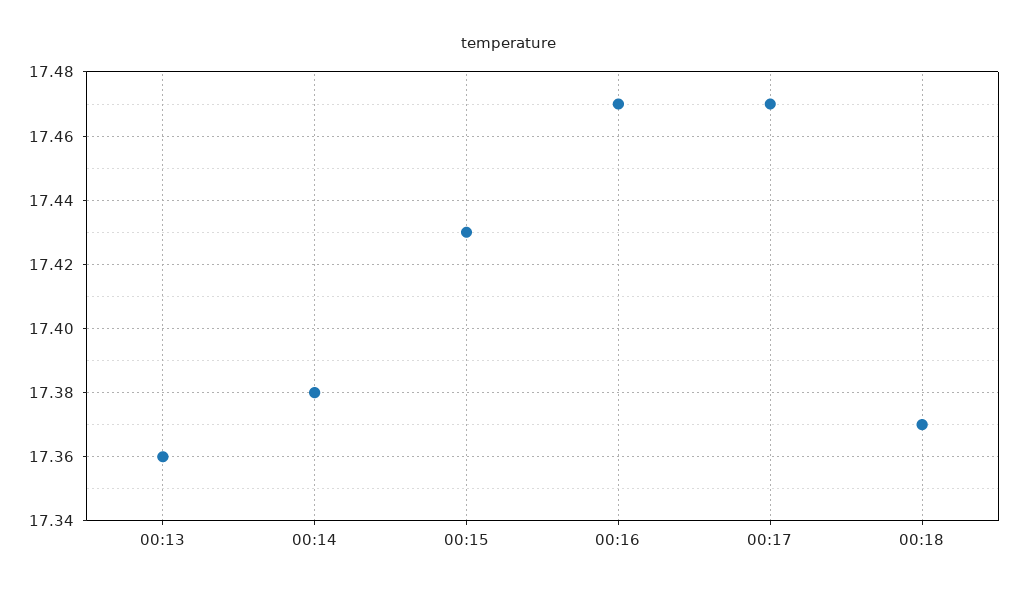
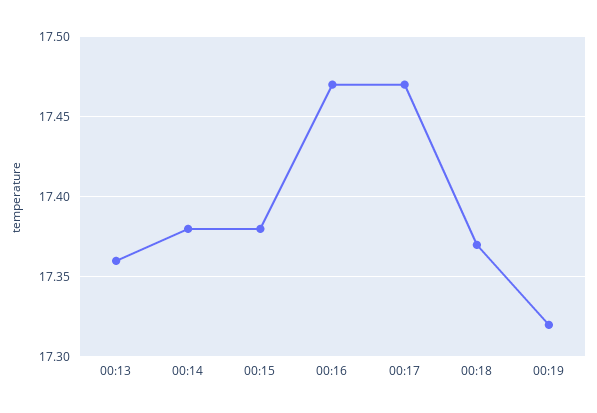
00:15: 17.43 -> 17.38
00:19: none -> 17.32

